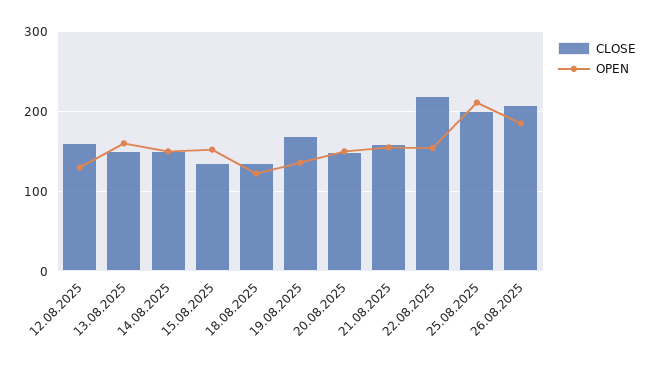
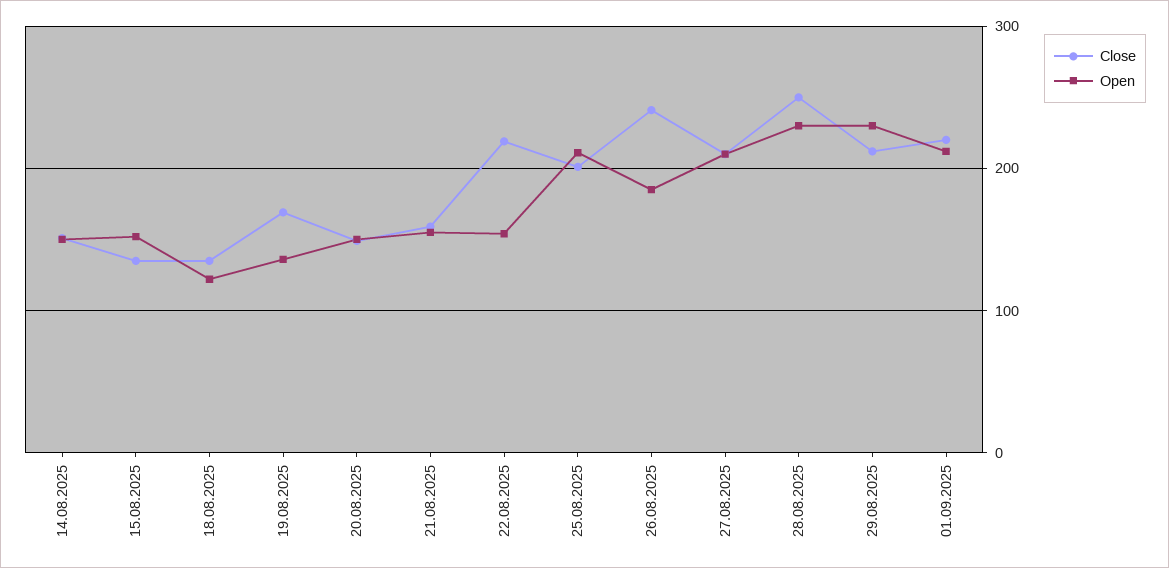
CLOSE, 12.08.2025: 160 -> none
OPEN, 12.08.2025: 130 -> none
CLOSE, 13.08.2025: 150 -> none
OPEN, 13.08.2025: 160 -> none
CLOSE, 26.08.2025: 210 -> 240
CLOSE, 27.08.2025: none -> 210
OPEN, 27.08.2025: none -> 210
CLOSE, 28.08.2025: none -> 250
OPEN, 28.08.2025: none -> 230
CLOSE, 29.08.2025: none -> 210
OPEN, 29.08.2025: none -> 230
CLOSE, 01.09.2025: none -> 220
OPEN, 01.09.2025: none -> 210

